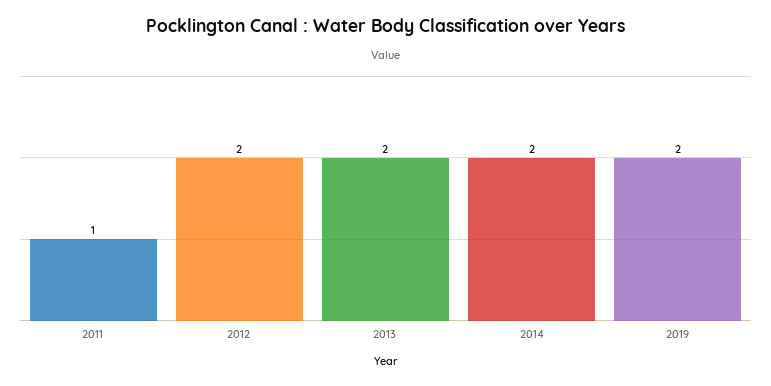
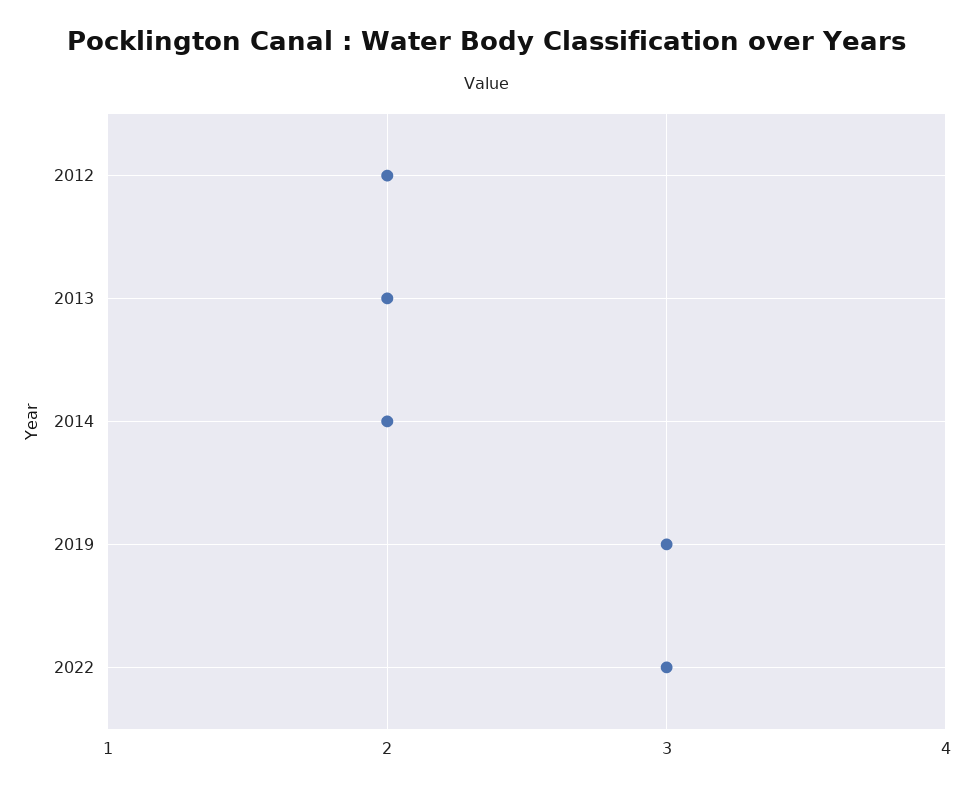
2011: 1 -> none
2019: 2 -> 3
2022: none -> 3

